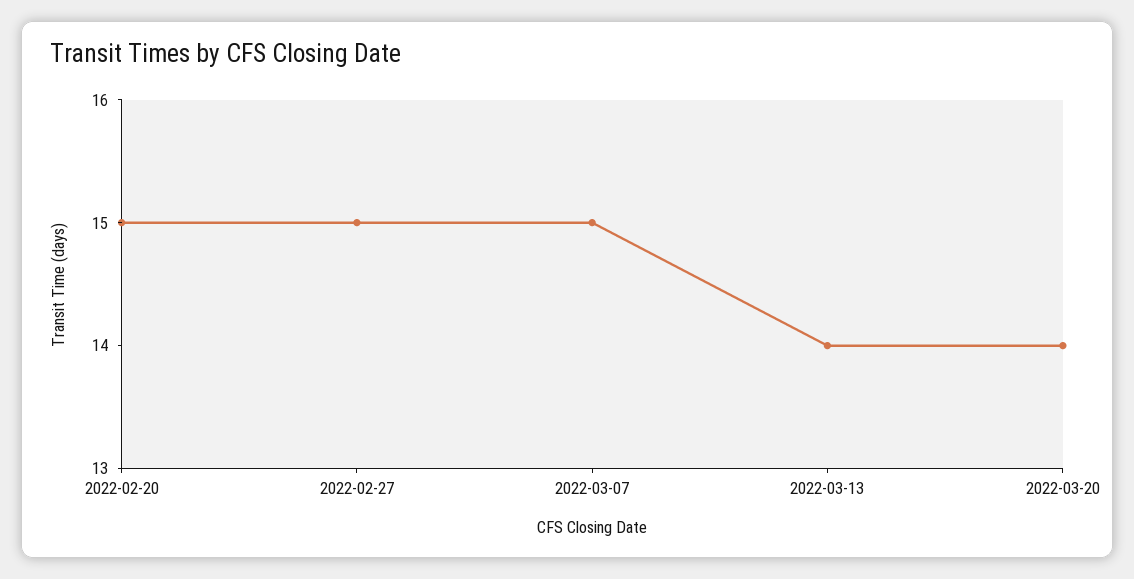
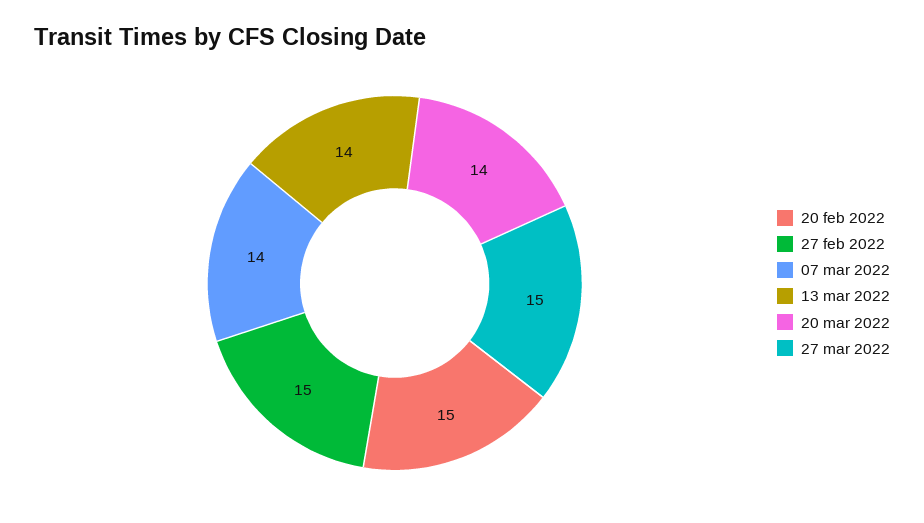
2022-03-07: 15 -> 14
27 mar 2022: none -> 15

